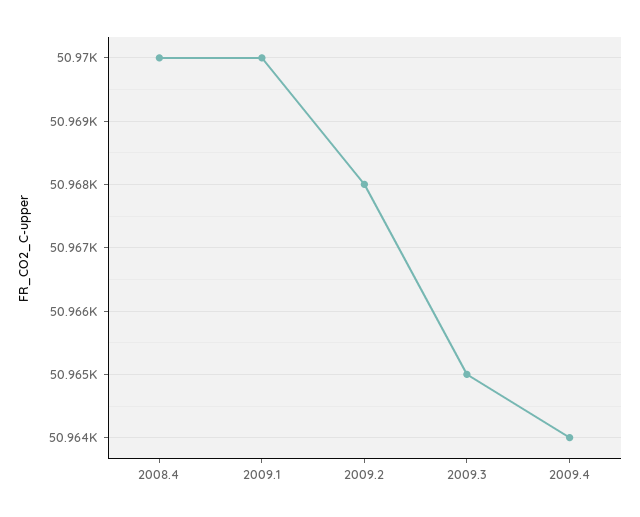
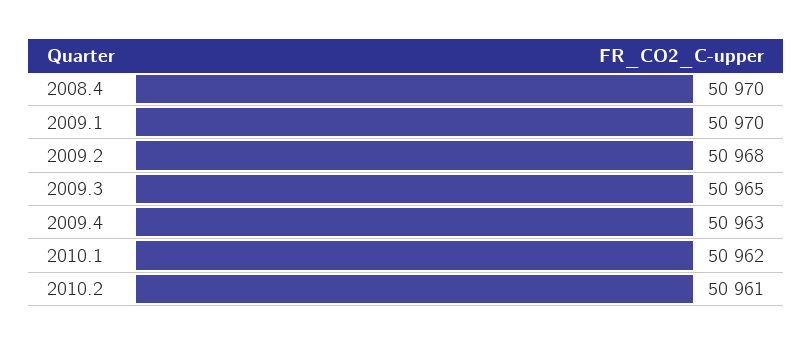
2009.4: 50964 -> 50963
2010.1: none -> 50962
2010.2: none -> 50961

